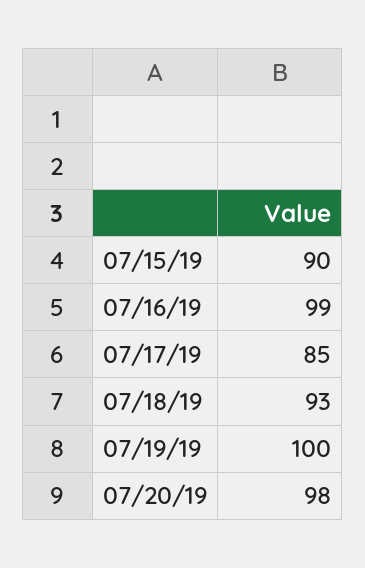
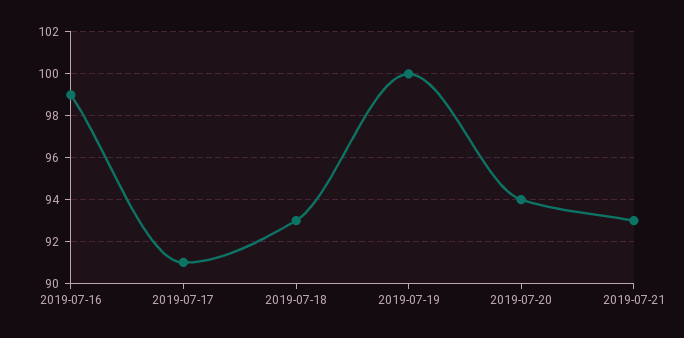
07/15/19: 90 -> none
07/17/19: 85 -> 91
07/20/19: 98 -> 94
2019-07-21: none -> 93

